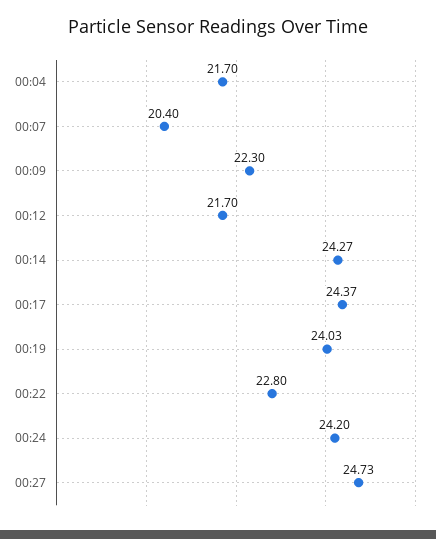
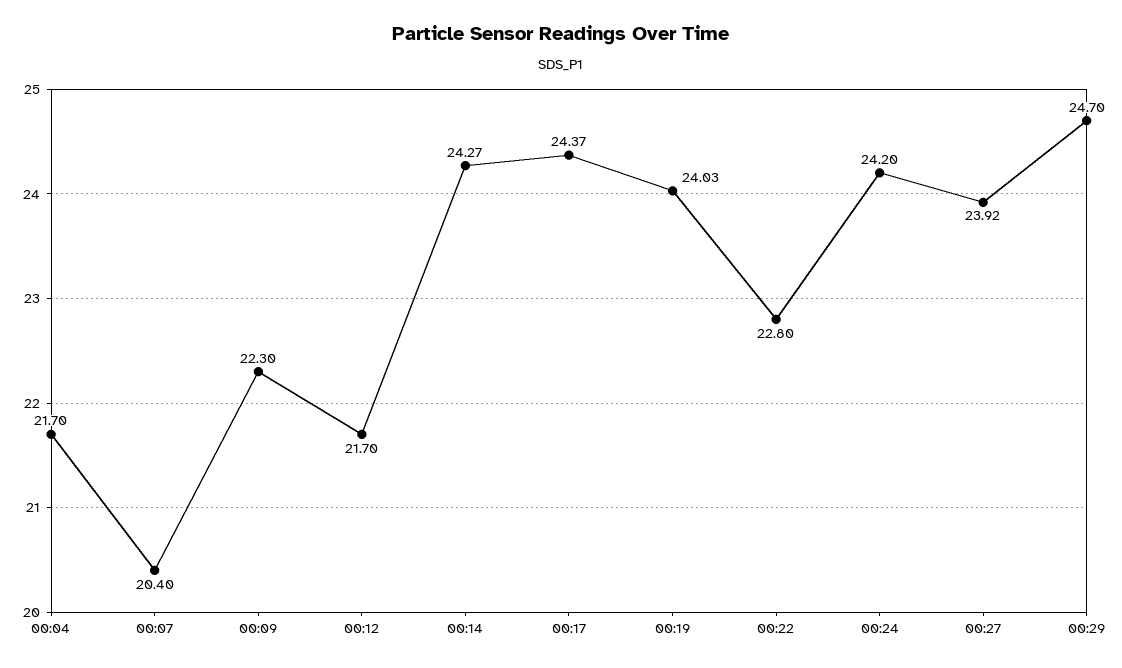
00:27: 24.73 -> 23.92
00:29: none -> 24.7

